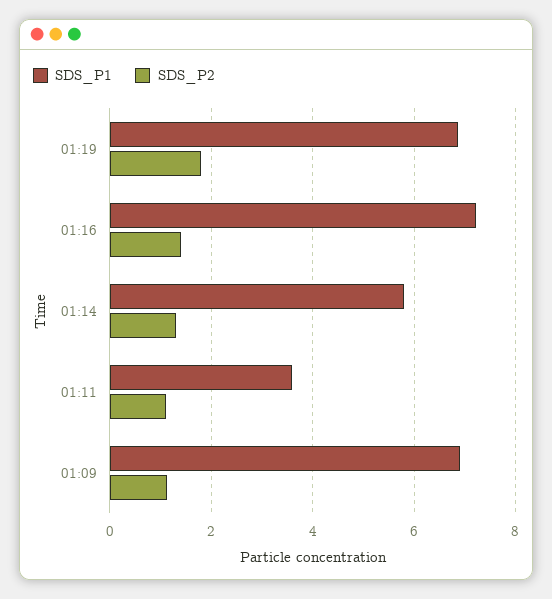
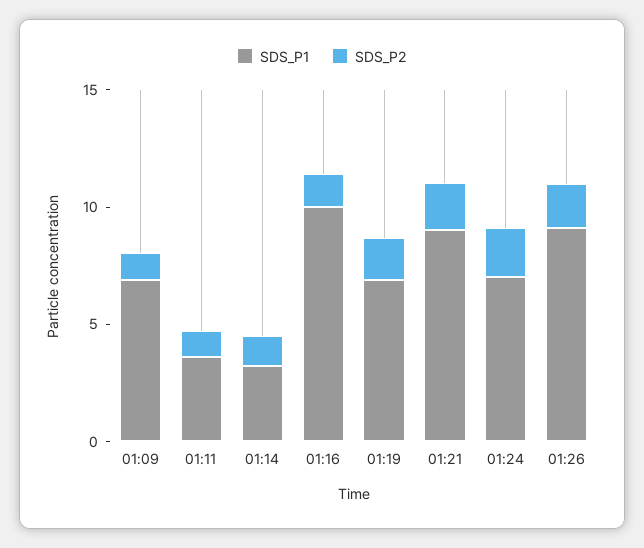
SDS_P1, 01:16: 7.2 -> 10
SDS_P1, 01:14: 5.8 -> 3
SDS_P1, 01:21: none -> 9
SDS_P2, 01:21: none -> 2
SDS_P1, 01:24: none -> 7
SDS_P2, 01:24: none -> 2
SDS_P1, 01:26: none -> 9
SDS_P2, 01:26: none -> 2

